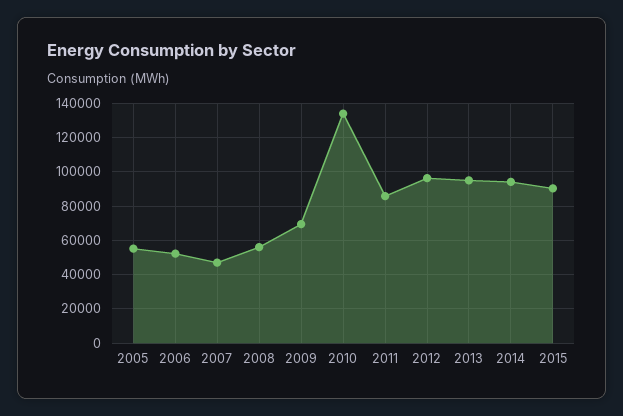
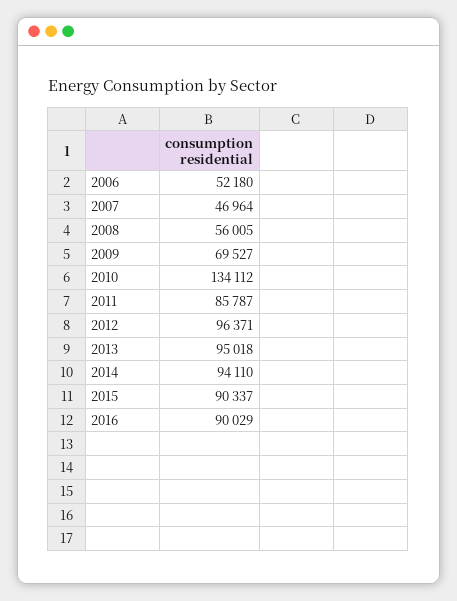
2005: 55000 -> none
2016: none -> 90029

